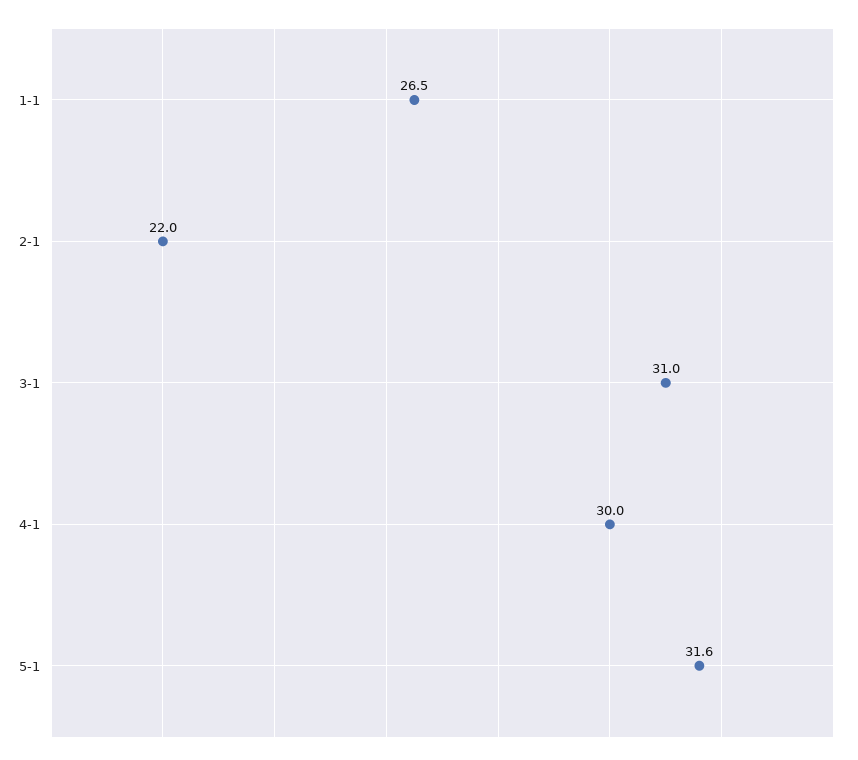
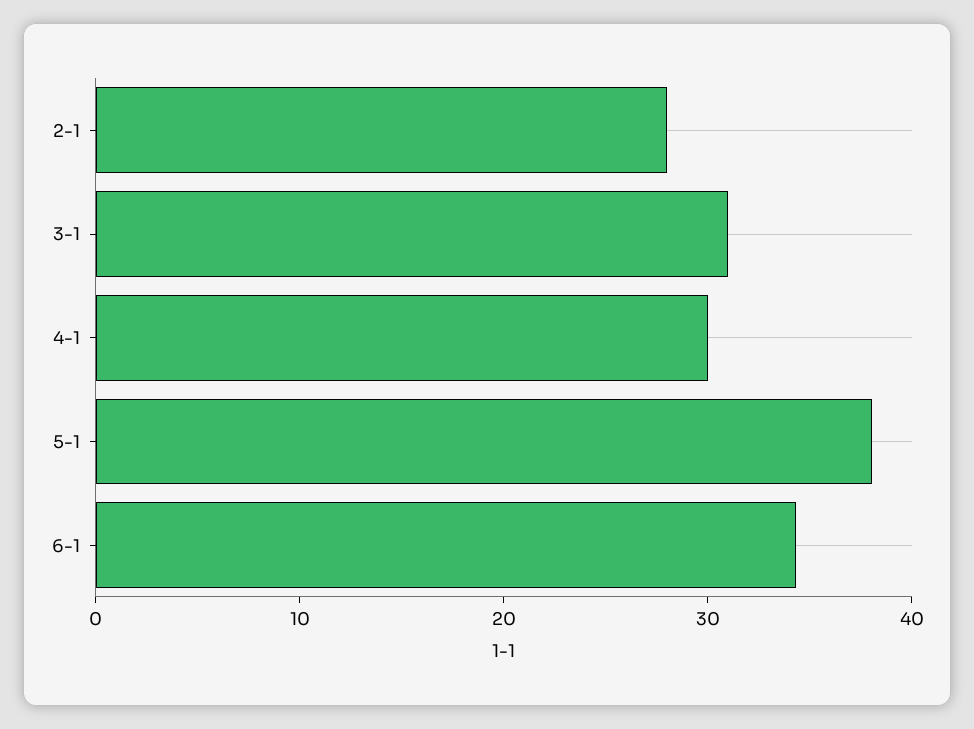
1-1: 26.5 -> none
2-1: 22 -> 28
5-1: 31.6 -> 38
6-1: none -> 34

